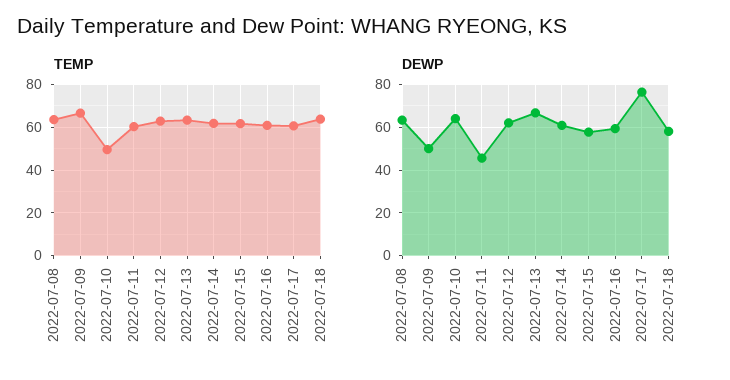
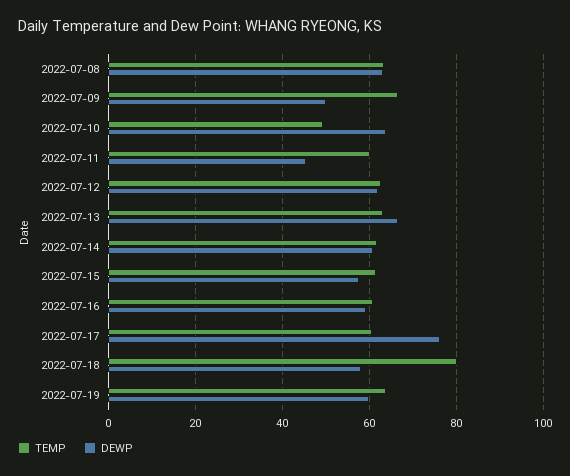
TEMP, 2022-07-18: 65 -> 80
TEMP, 2022-07-19: none -> 64
DEWP, 2022-07-19: none -> 60

